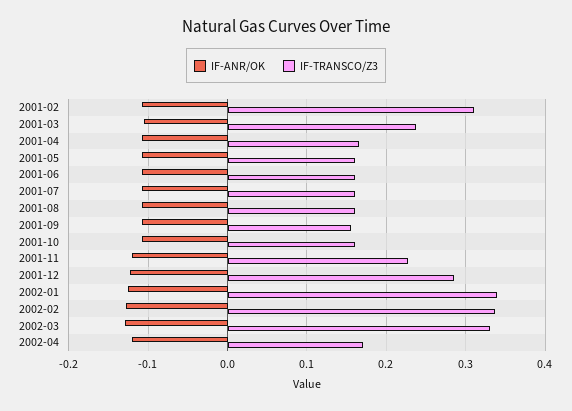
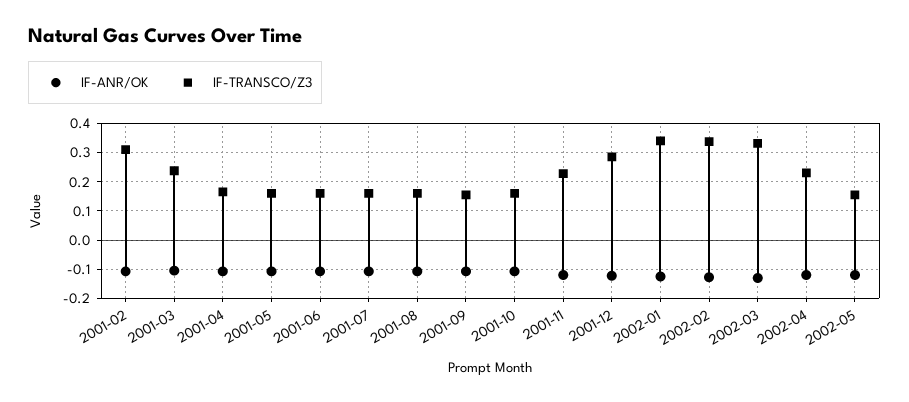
IF-TRANSCO/Z3, 2002-04: 0.17 -> 0.225
IF-ANR/OK, 2002-05: none -> -0.125
IF-TRANSCO/Z3, 2002-05: none -> 0.15

